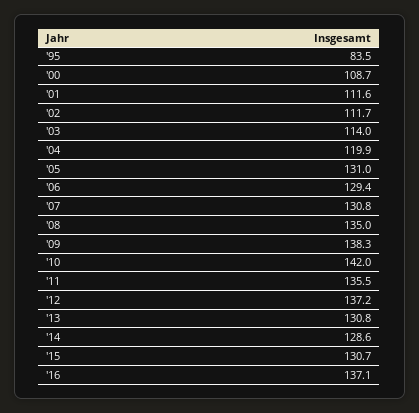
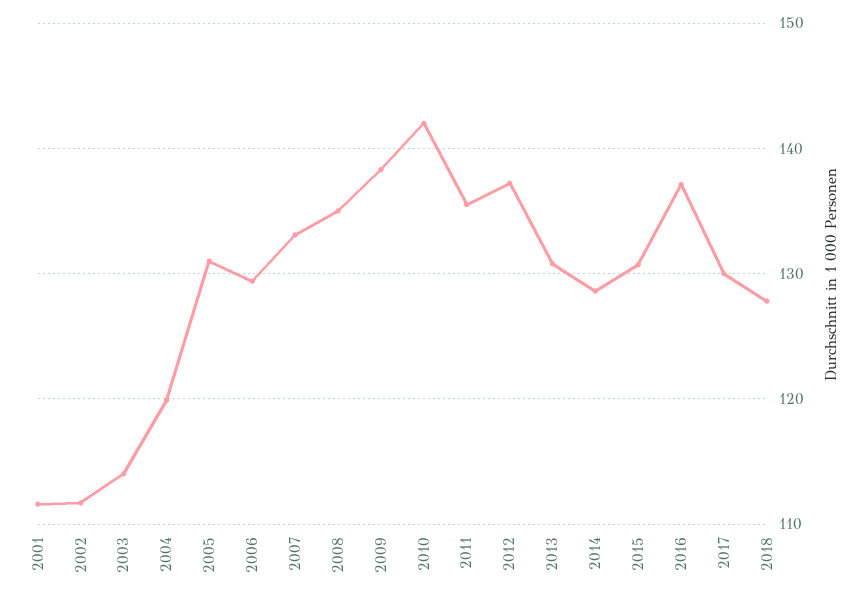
'95: 83.5 -> none
'00: 108.7 -> none
'07: 130.8 -> 133
2017: none -> 130
2018: none -> 128

